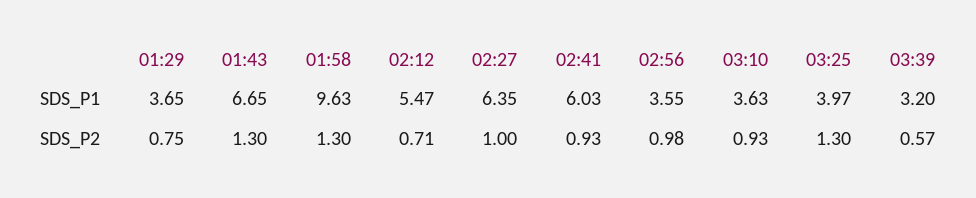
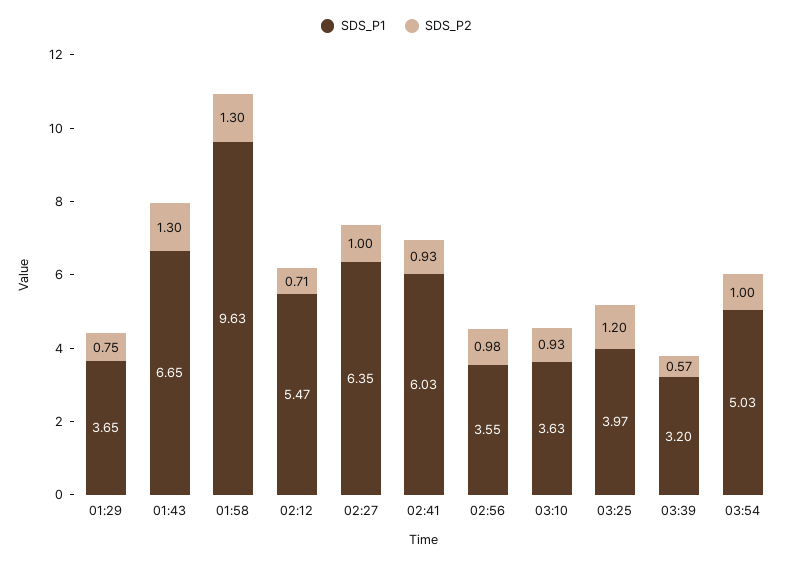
SDS_P2, 03:25: 1.3 -> 1.2
SDS_P1, 03:54: none -> 5.03
SDS_P2, 03:54: none -> 1

